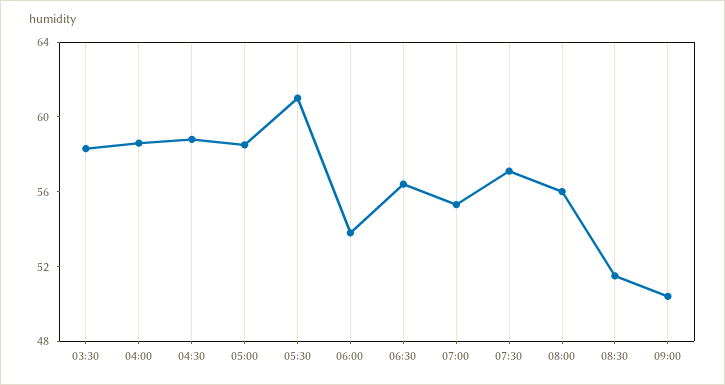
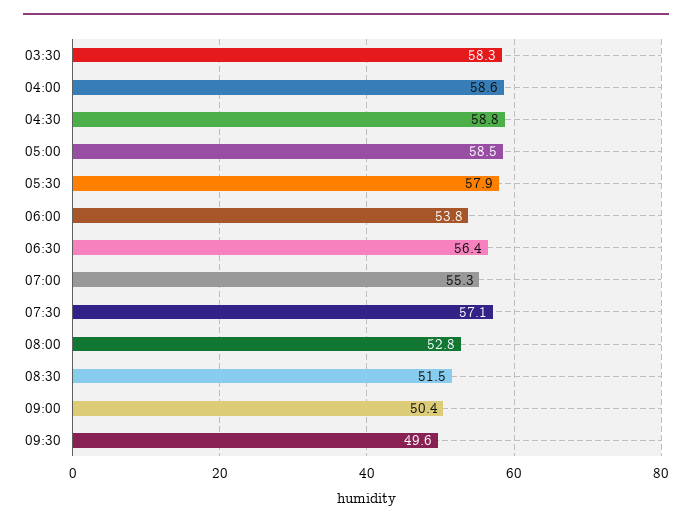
05:30: 61 -> 57.9
08:00: 56 -> 52.8
09:30: none -> 49.6

